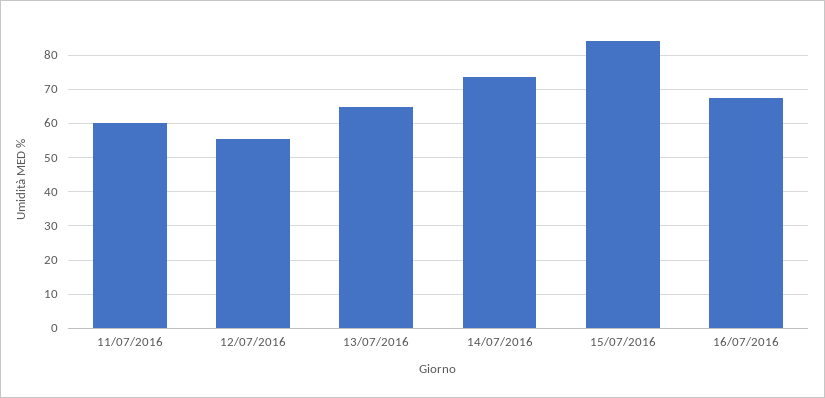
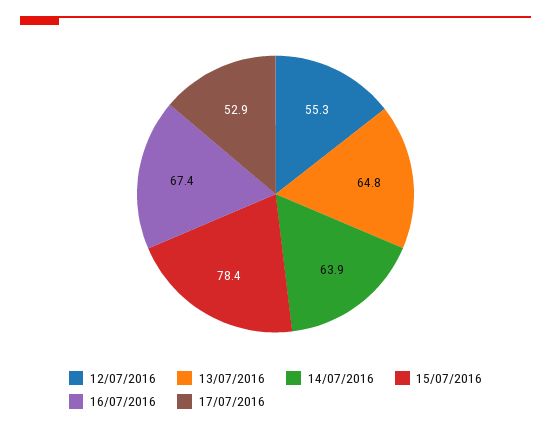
11/07/2016: 60 -> none
14/07/2016: 74 -> 63.9
15/07/2016: 84 -> 78.4
17/07/2016: none -> 52.9

